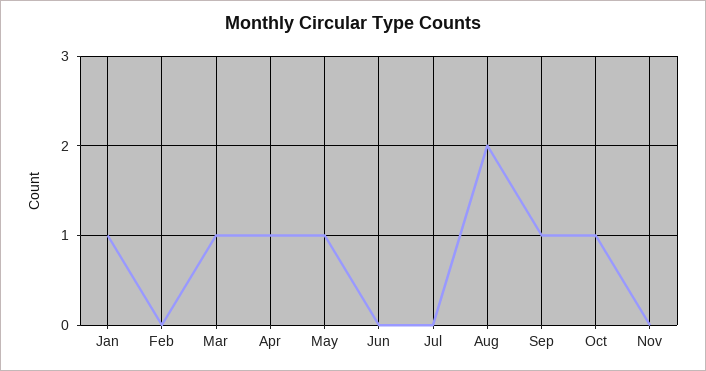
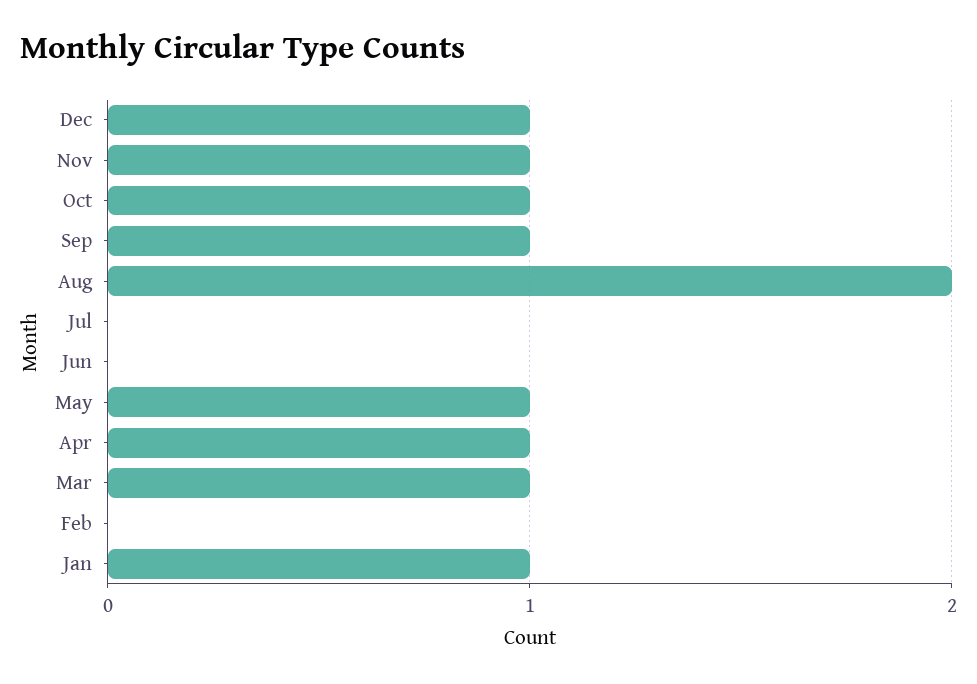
Nov: 0 -> 1
Dec: none -> 1

